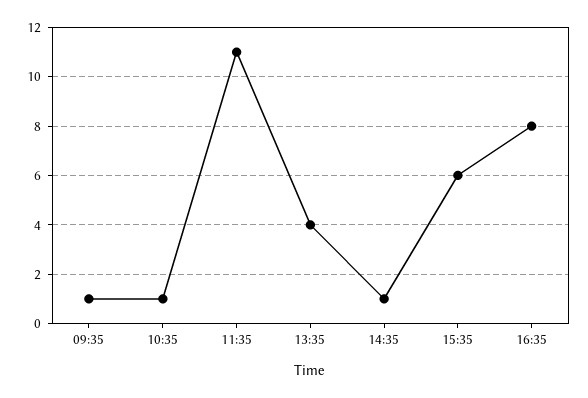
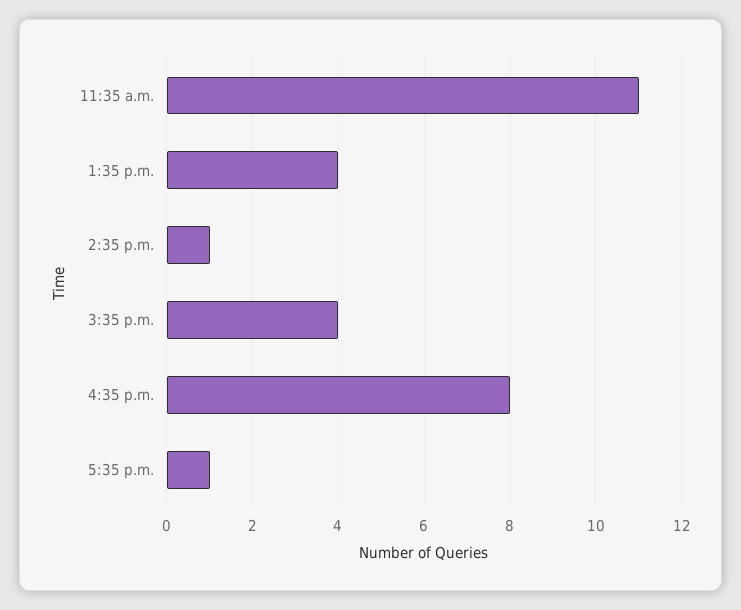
09:35: 1 -> none
10:35: 1 -> none
15:35: 6 -> 4
5:35 p.m.: none -> 1

